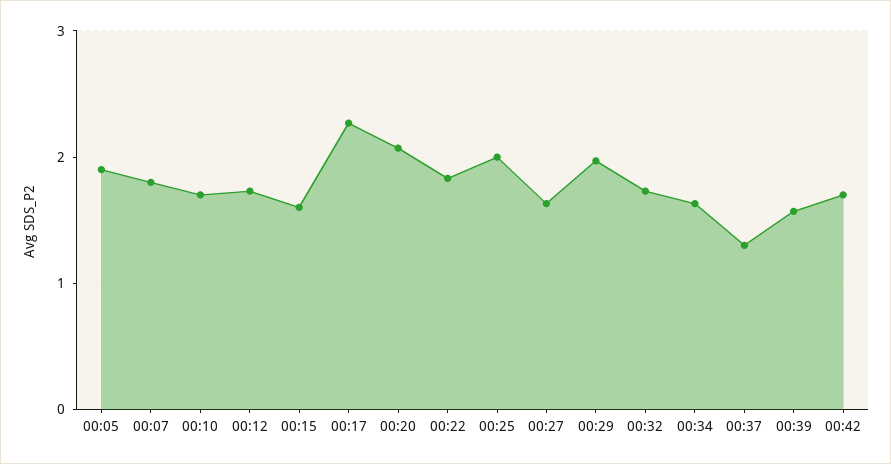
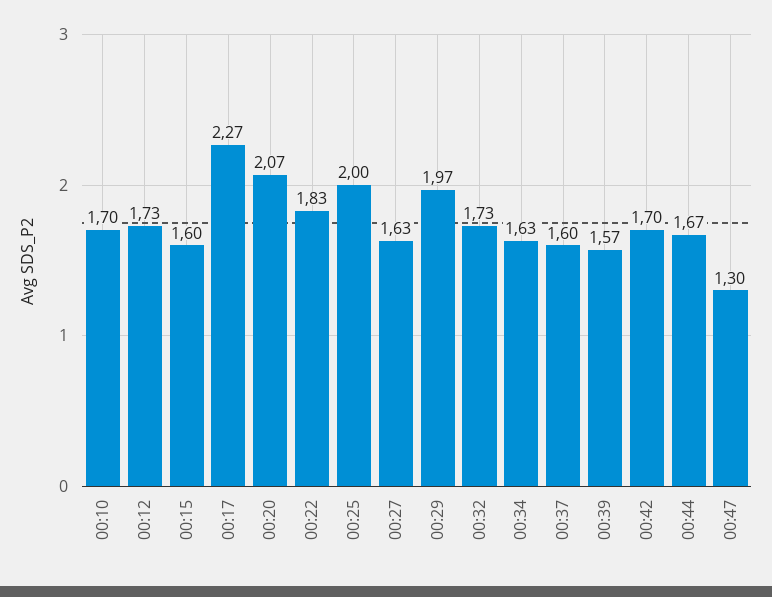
00:05: 1.9 -> none
00:07: 1.8 -> none
00:37: 1.3 -> 1.6
00:44: none -> 1.67
00:47: none -> 1.3

